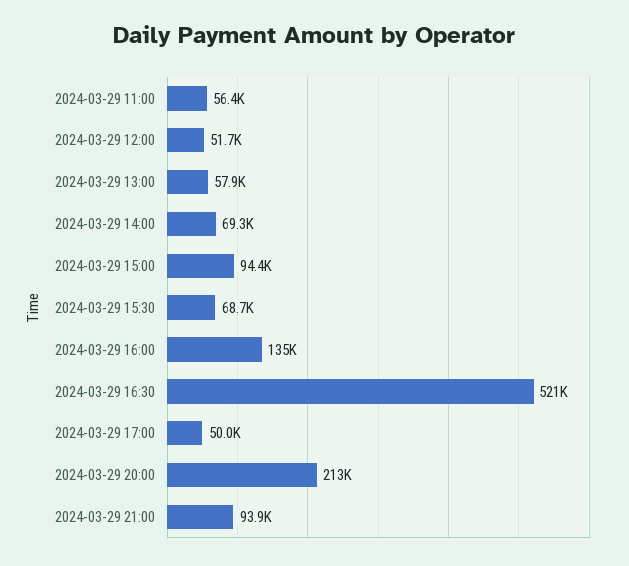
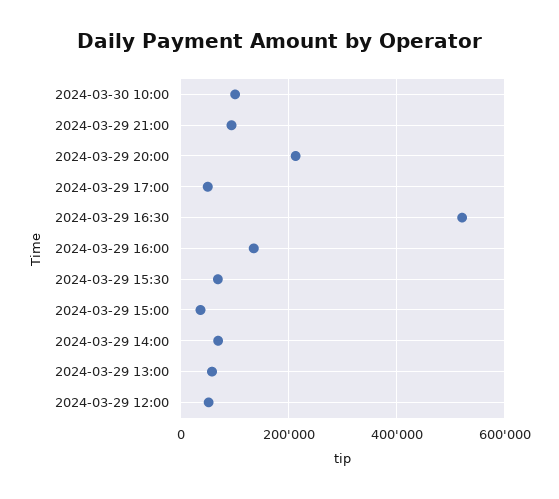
2024-03-29 11:00: 56400 -> none
2024-03-29 15:00: 94400 -> 40000
2024-03-30 10:00: none -> 100000

